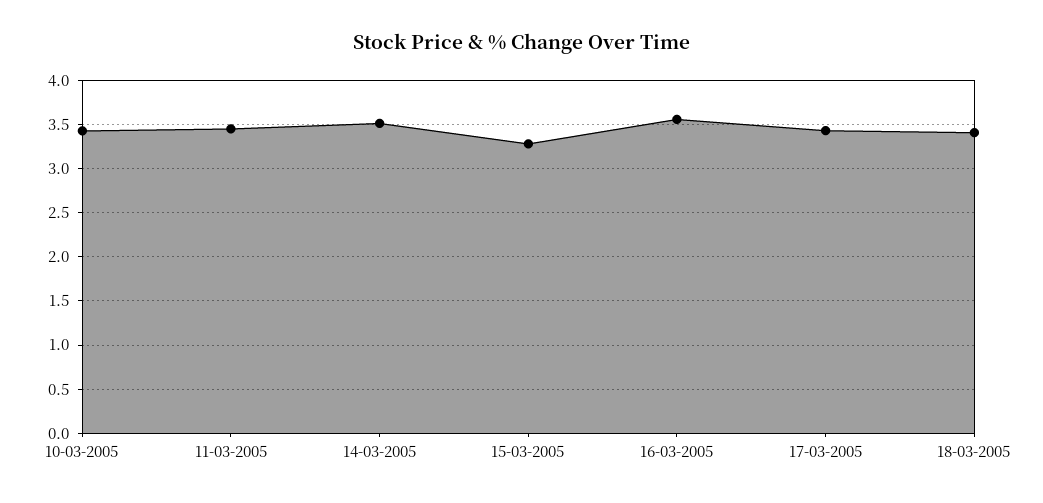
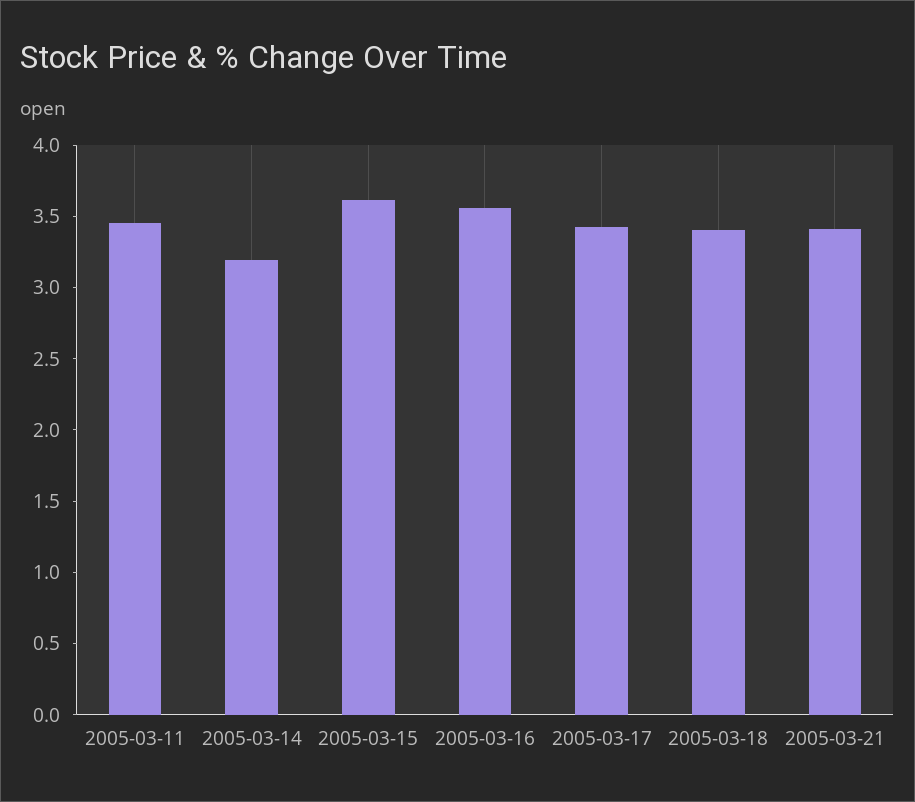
10-03-2005: 3.4 -> none
14-03-2005: 3.5 -> 3.2
15-03-2005: 3.3 -> 3.6
2005-03-21: none -> 3.4

